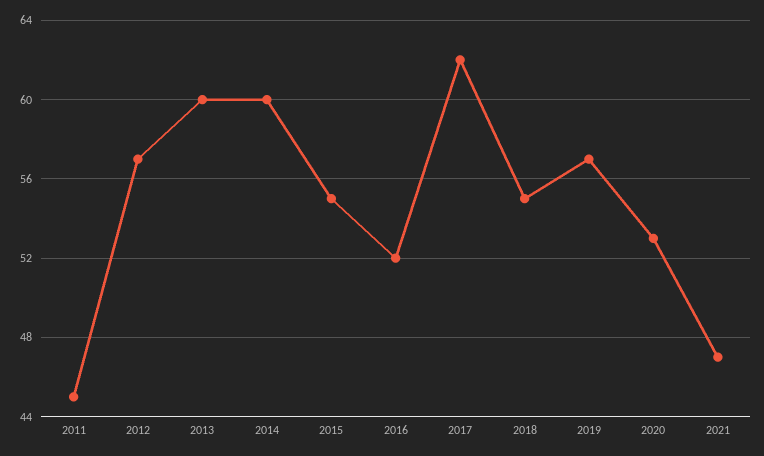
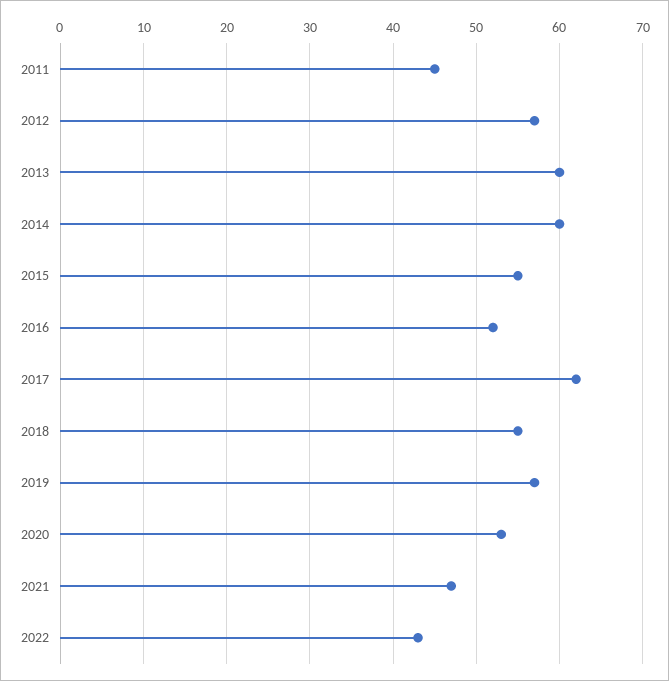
2022: none -> 43

